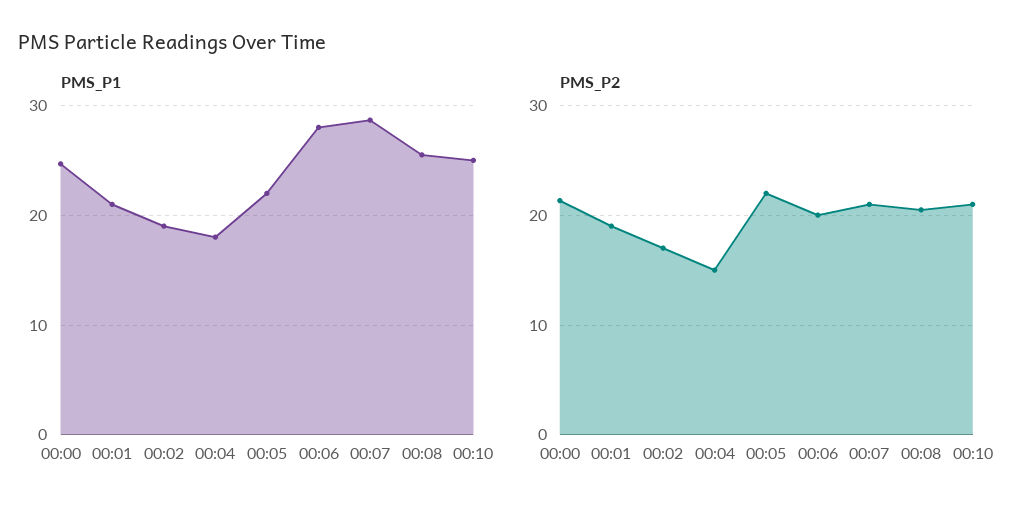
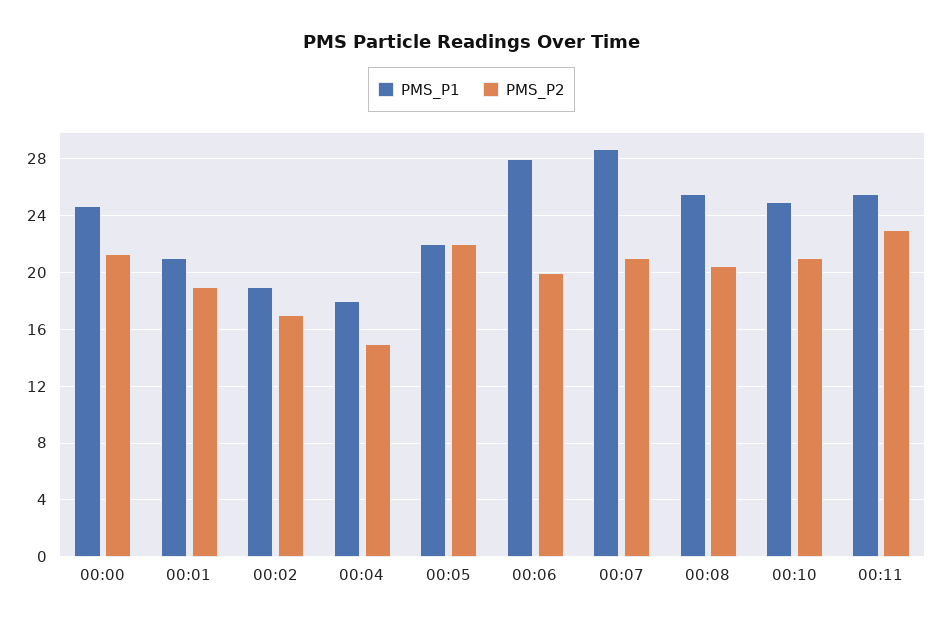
PMS_P1, 00:11: none -> 25.5
PMS_P2, 00:11: none -> 23

